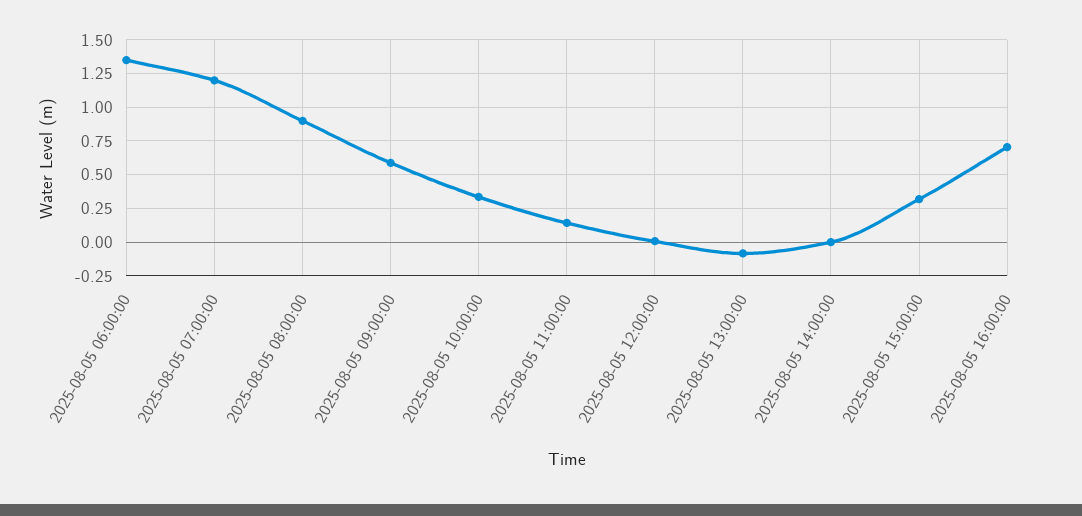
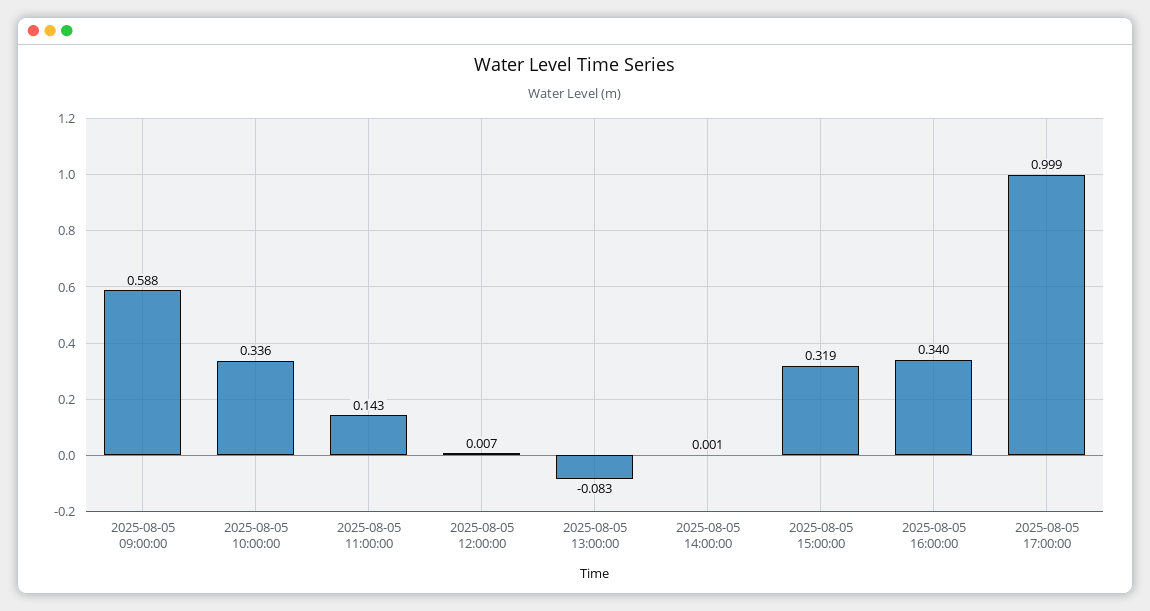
2025-08-05 06:00:00: 1.35 -> none
2025-08-05 07:00:00: 1.2 -> none
2025-08-05 08:00:00: 0.9 -> none
2025-08-05 16:00:00: 0.7 -> 0.34
2025-08-05 17:00:00: none -> 0.999

